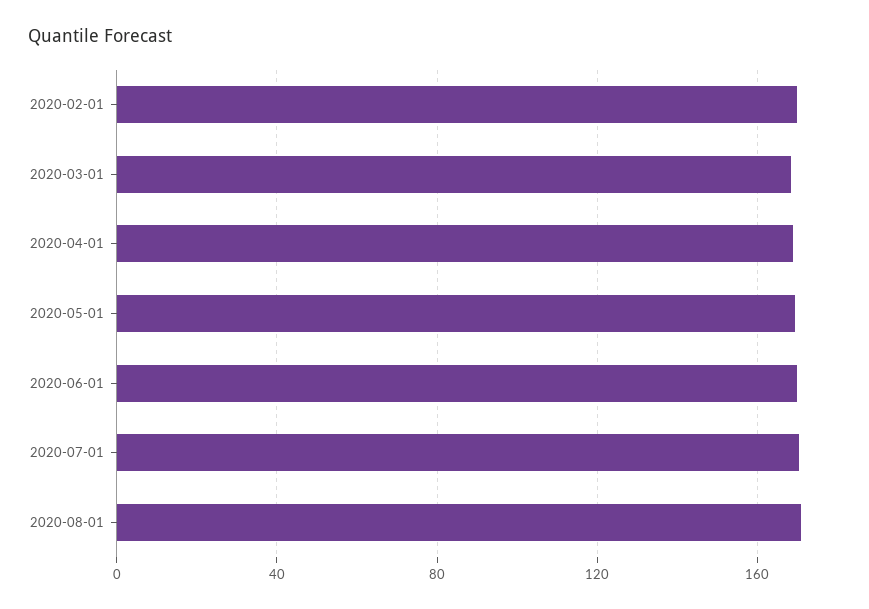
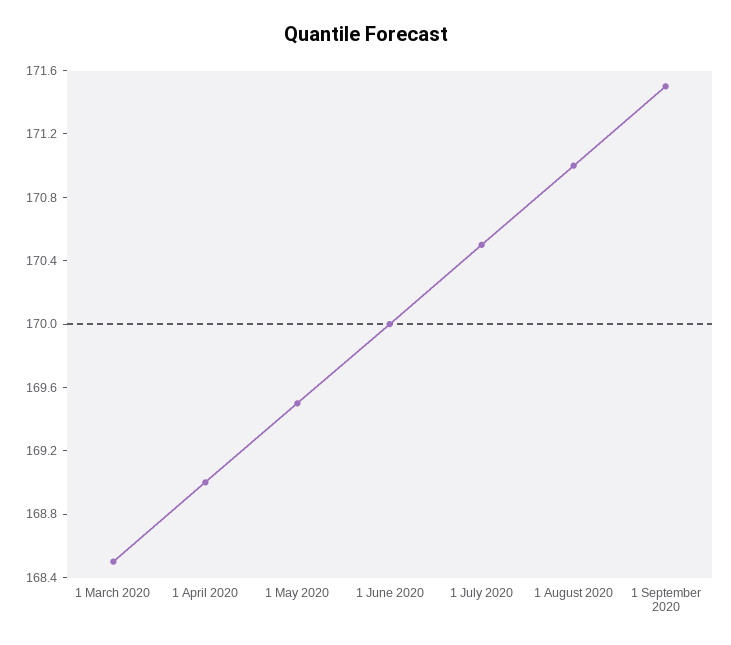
2020-02-01: 170 -> none
1 September 2020: none -> 171.5

